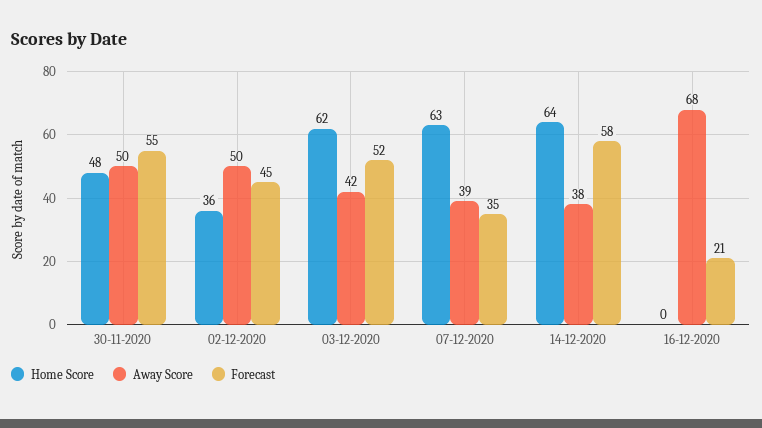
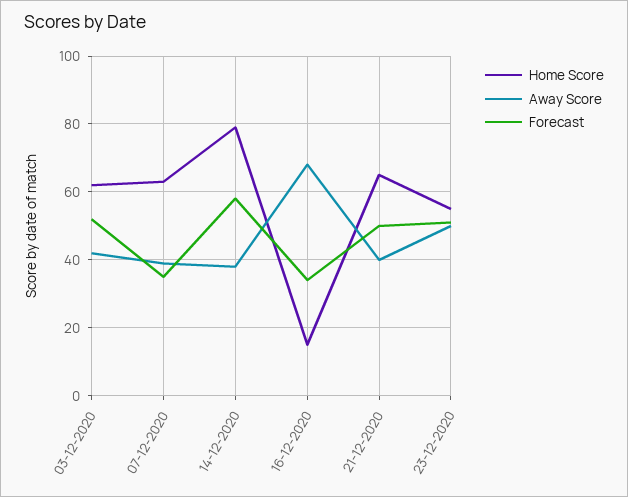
Home Score, 30-11-2020: 48 -> none
Away Score, 30-11-2020: 50 -> none
Forecast, 30-11-2020: 55 -> none
Home Score, 02-12-2020: 36 -> none
Away Score, 02-12-2020: 50 -> none
Forecast, 02-12-2020: 45 -> none
Home Score, 14-12-2020: 64 -> 80
Home Score, 16-12-2020: 0 -> 15
Forecast, 16-12-2020: 21 -> 35
Home Score, 21-12-2020: none -> 65
Away Score, 21-12-2020: none -> 40
Forecast, 21-12-2020: none -> 50
Home Score, 23-12-2020: none -> 55
Away Score, 23-12-2020: none -> 50
Forecast, 23-12-2020: none -> 50

